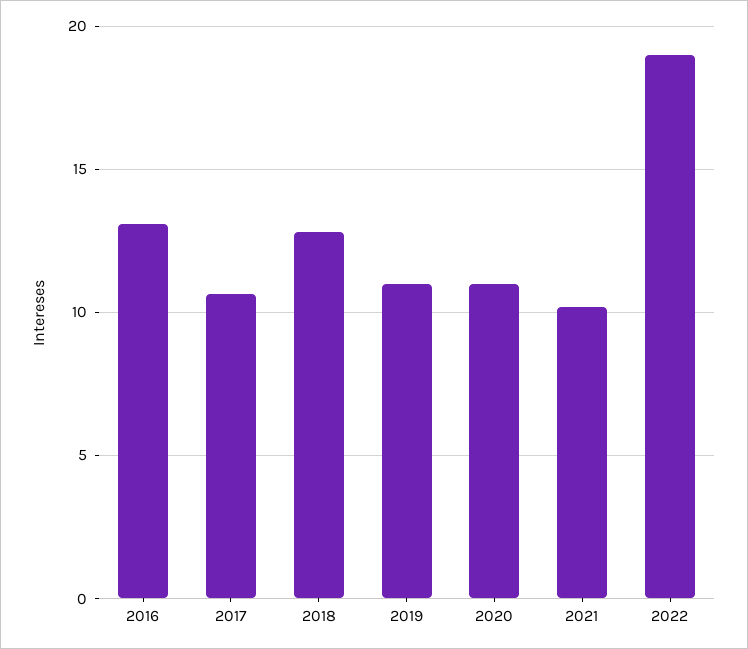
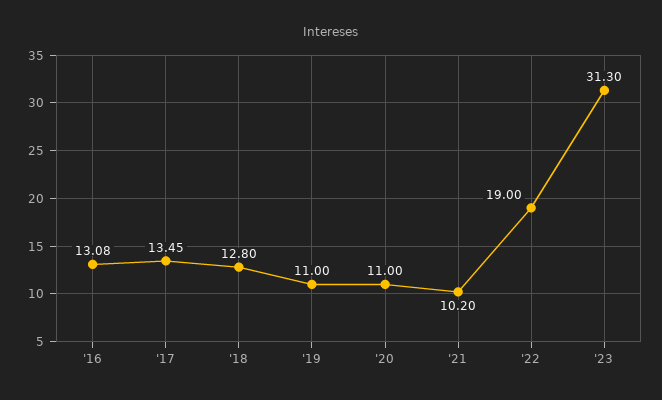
2017: 10.5 -> 13.45
'23: none -> 31.3

